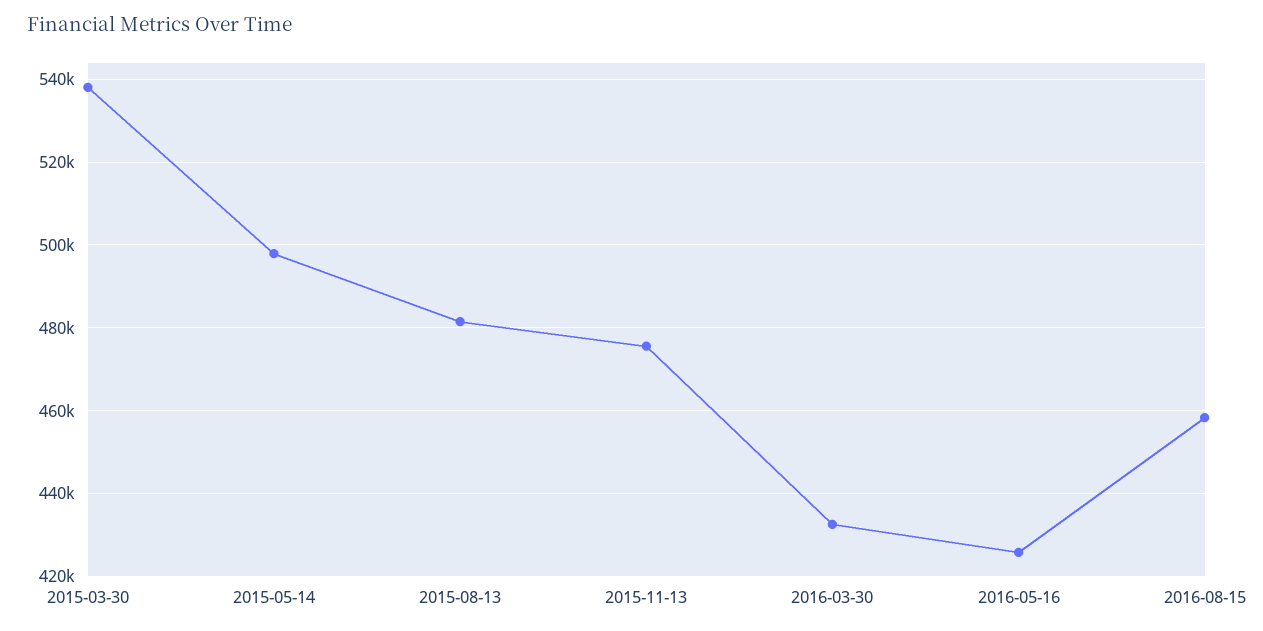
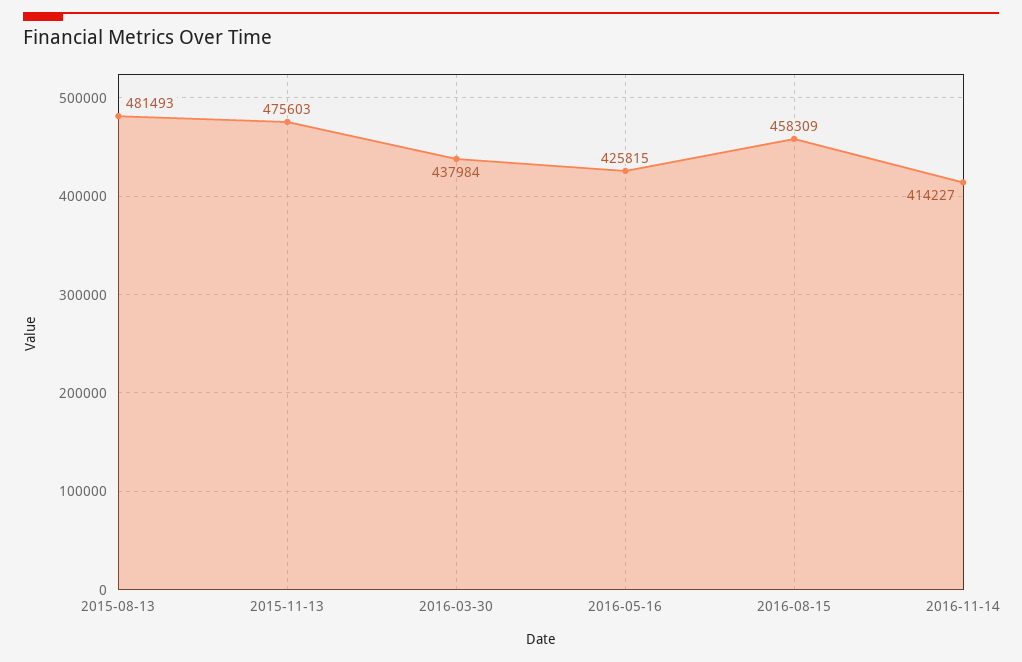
2015-03-30: 538000 -> none
2015-05-14: 498000 -> none
2016-03-30: 432000 -> 437984
2016-11-14: none -> 414227

